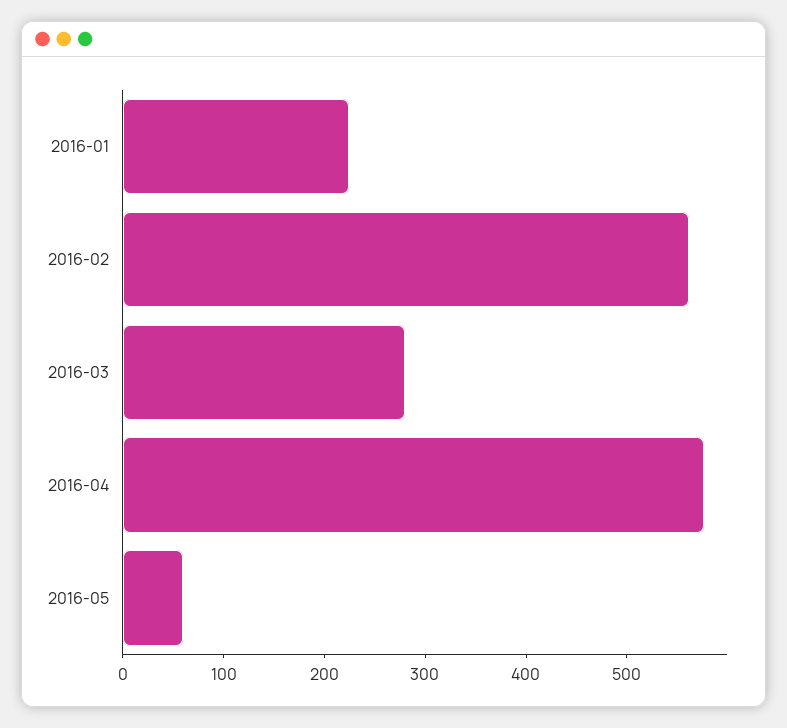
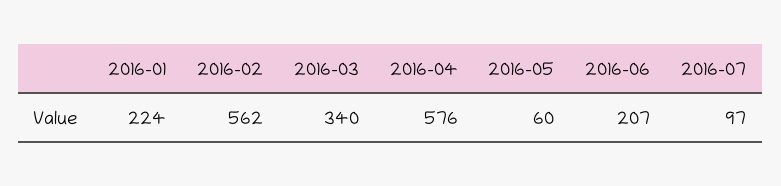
2016-03: 280 -> 340
2016-06: none -> 207
2016-07: none -> 97

